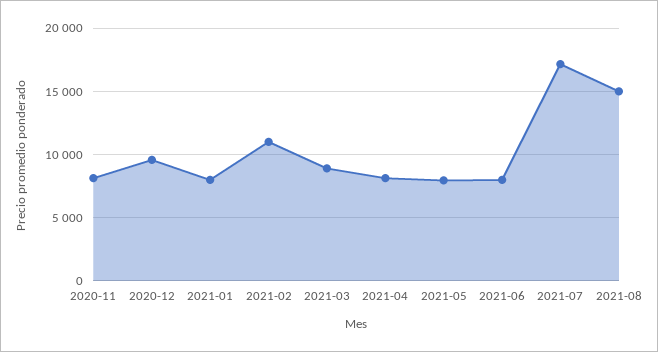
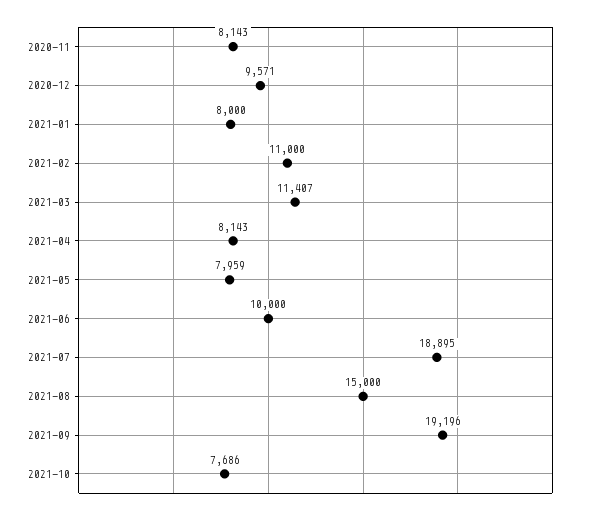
2021-03: 9000 -> 11407
2021-06: 8000 -> 10000
2021-07: 17000 -> 18895
2021-09: none -> 19196
2021-10: none -> 7686

